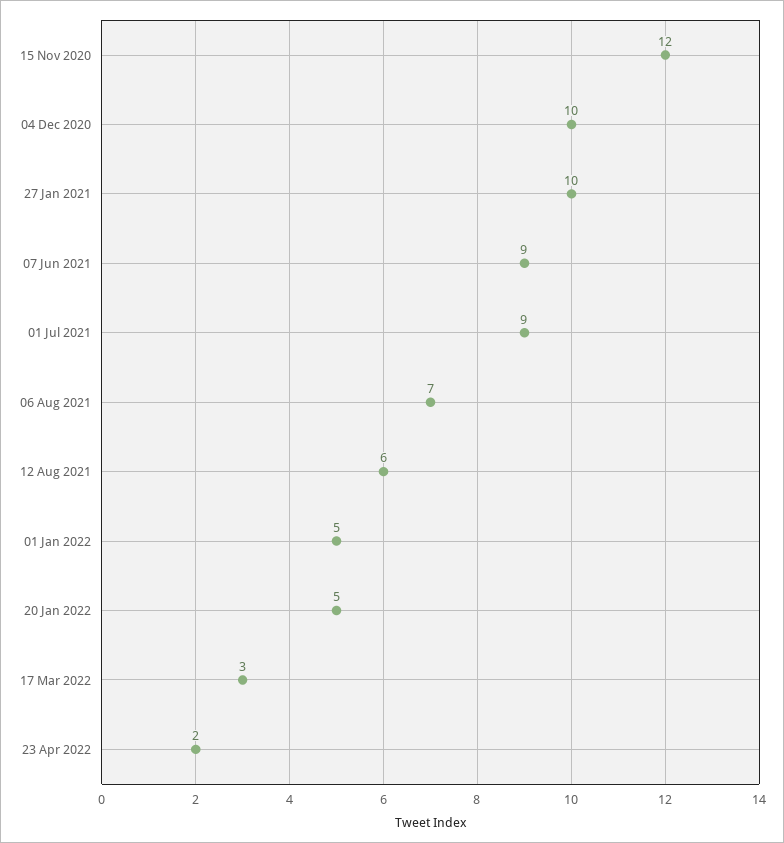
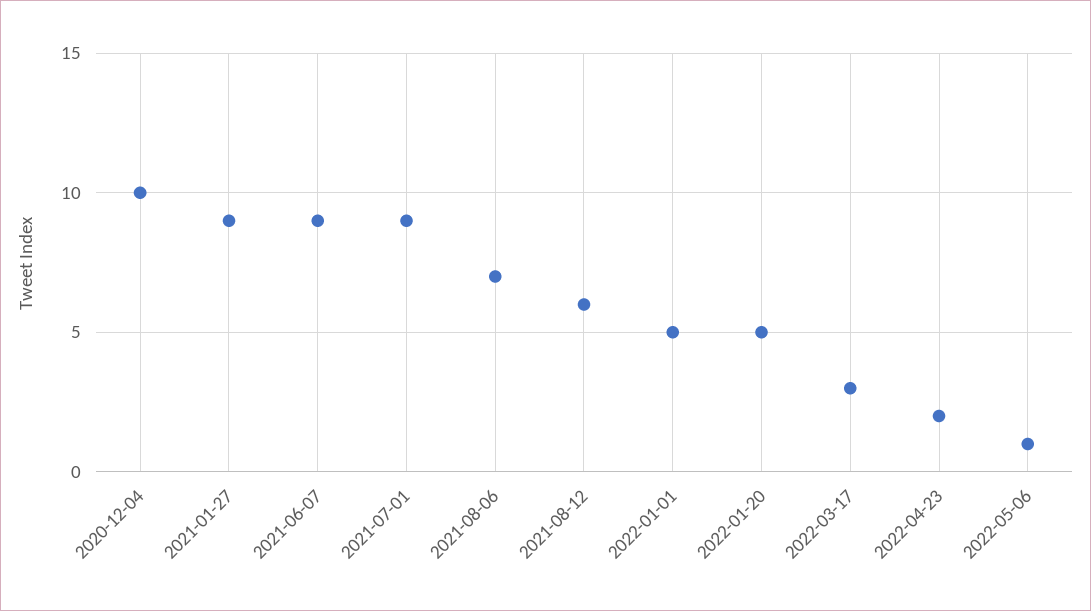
15 Nov 2020: 12 -> none
27 Jan 2021: 10 -> 9
2022-05-06: none -> 1

